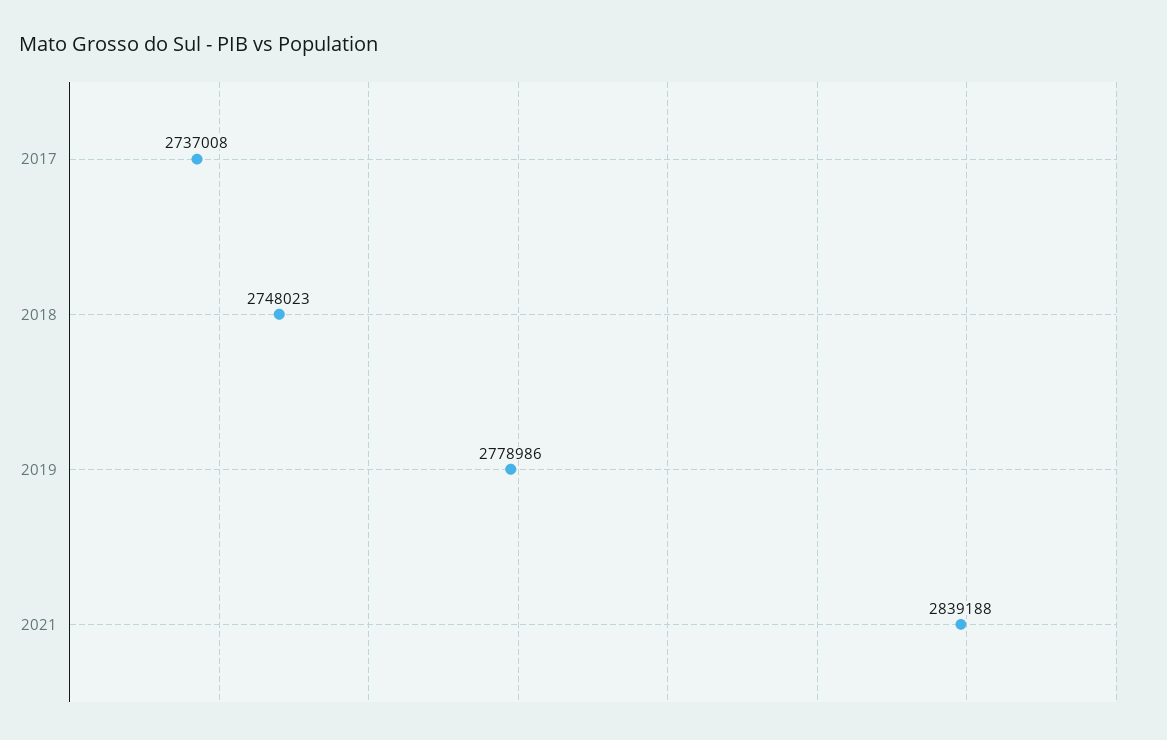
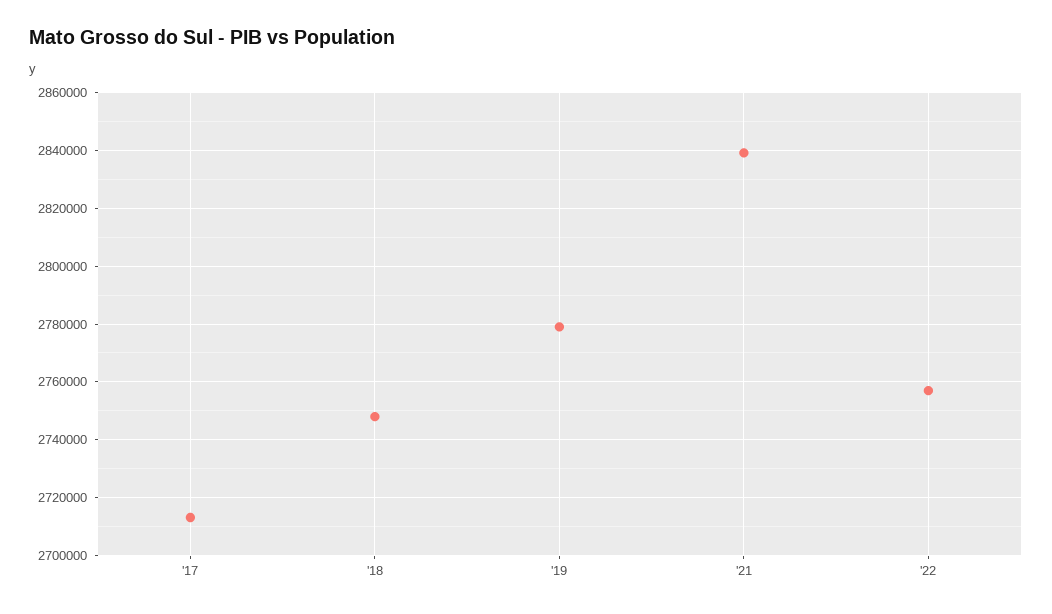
2017: 2737008 -> 2712500
'22: none -> 2757500

